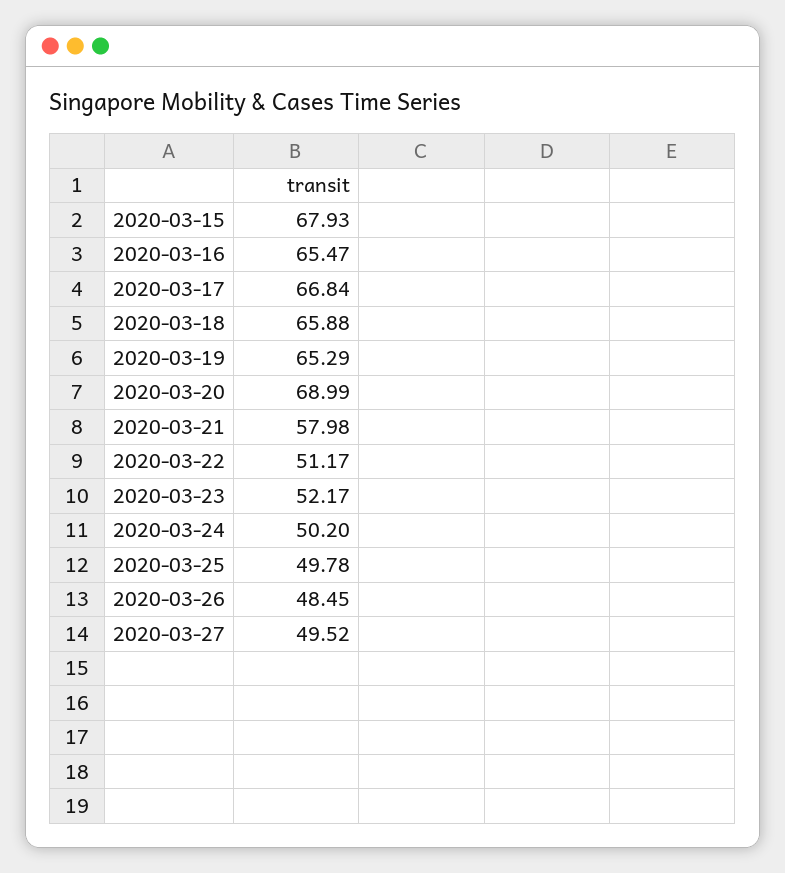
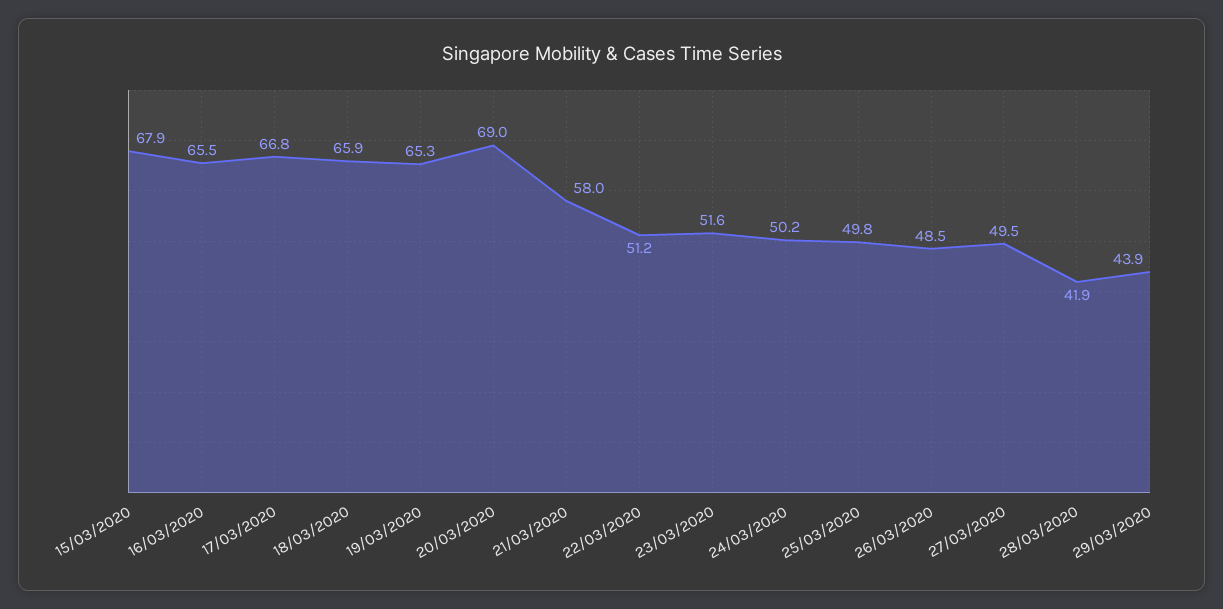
2020-03-23: 52.17 -> 51.6
28/03/2020: none -> 41.9
29/03/2020: none -> 43.9

